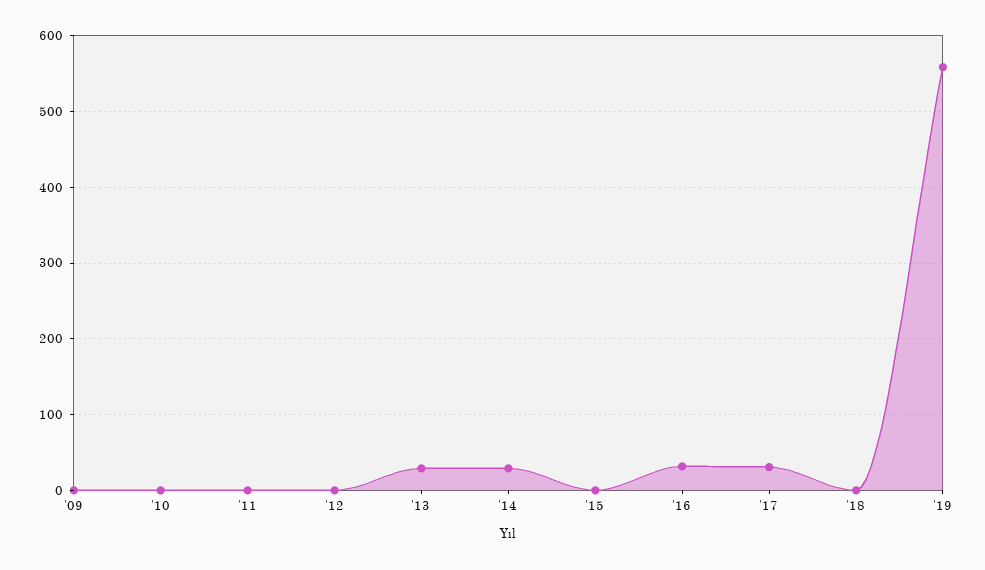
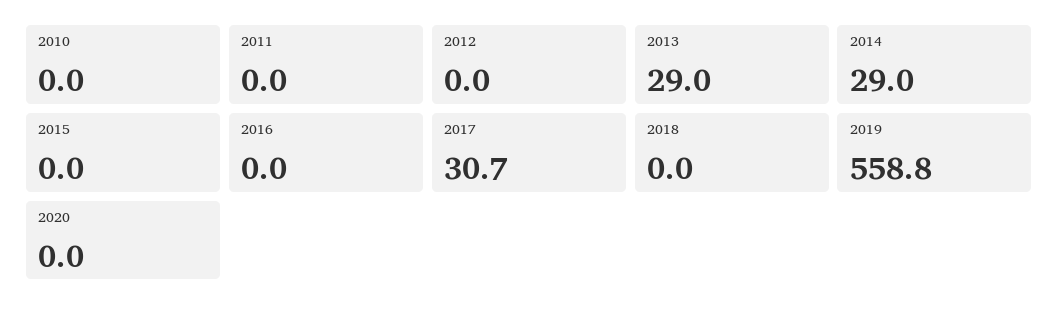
'09: 0 -> none
'16: 30 -> 0
2020: none -> 0

